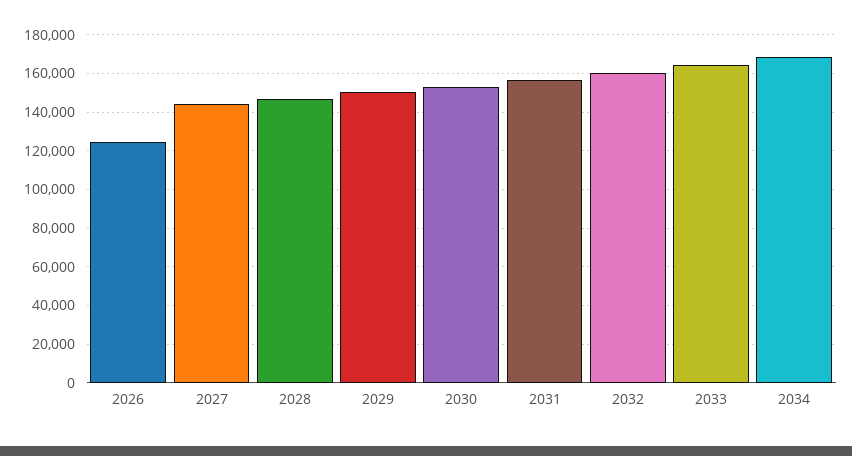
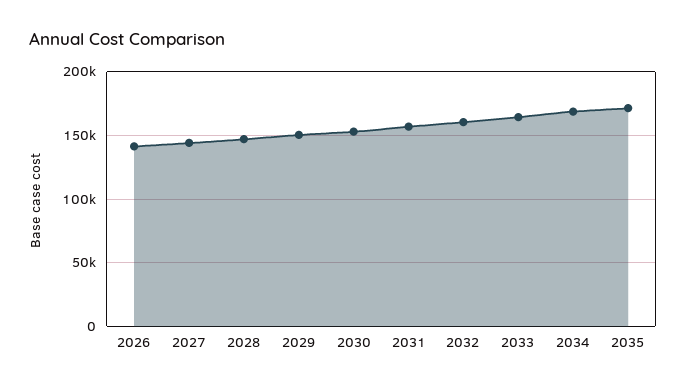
2026: 125000 -> 140000
2035: none -> 170000

